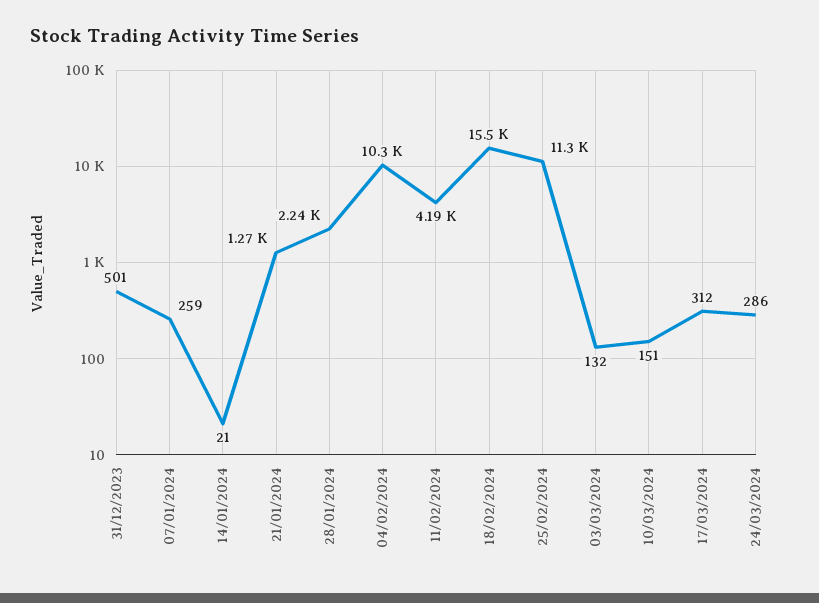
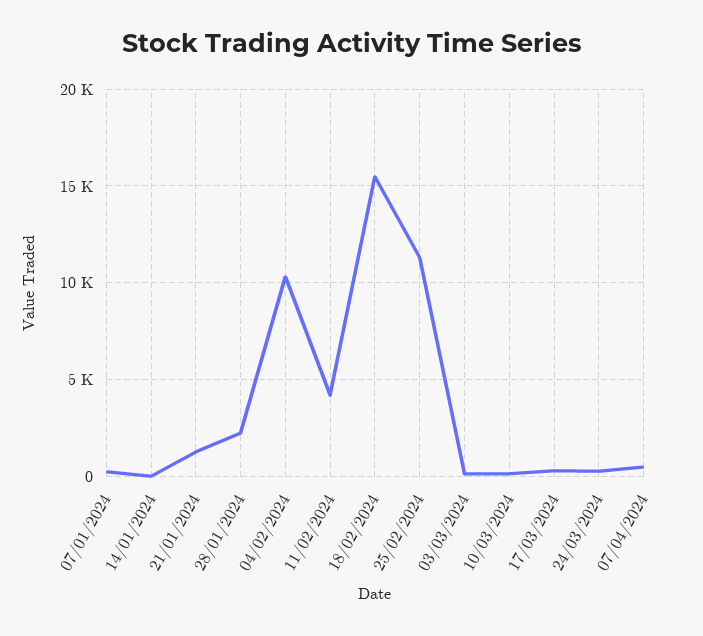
31/12/2023: 501 -> none
07/04/2024: none -> 500

